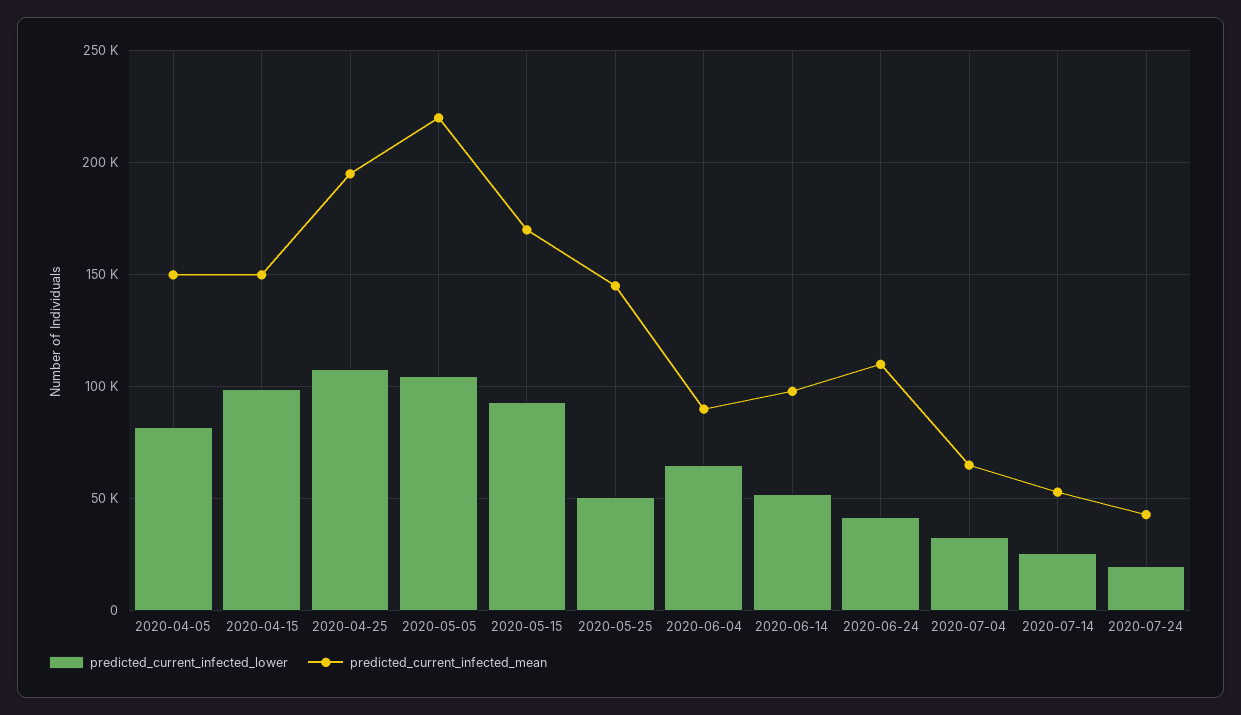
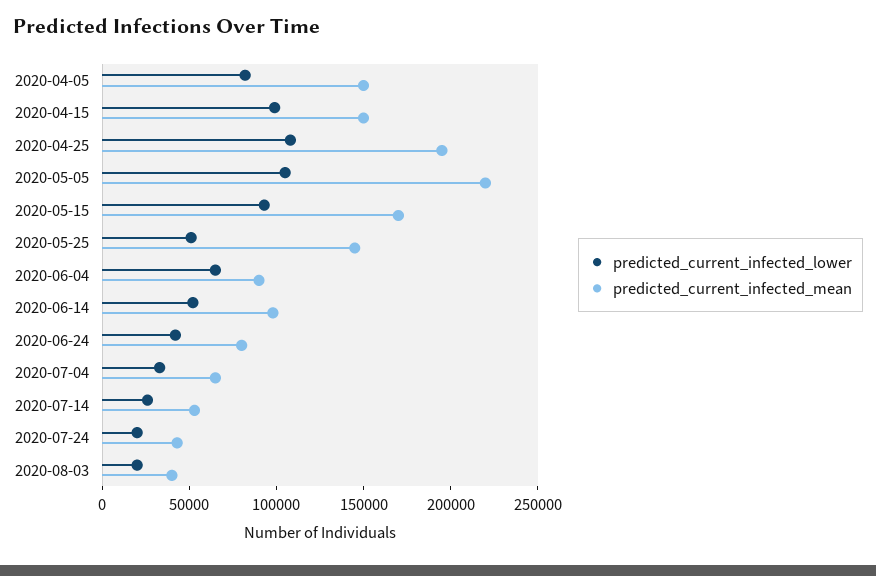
predicted_current_infected_mean, 2020-06-24: 110000 -> 80000
predicted_current_infected_lower, 2020-08-03: none -> 20000
predicted_current_infected_mean, 2020-08-03: none -> 40000

